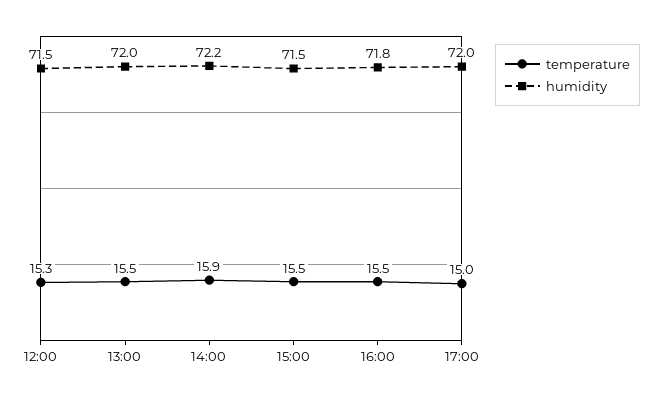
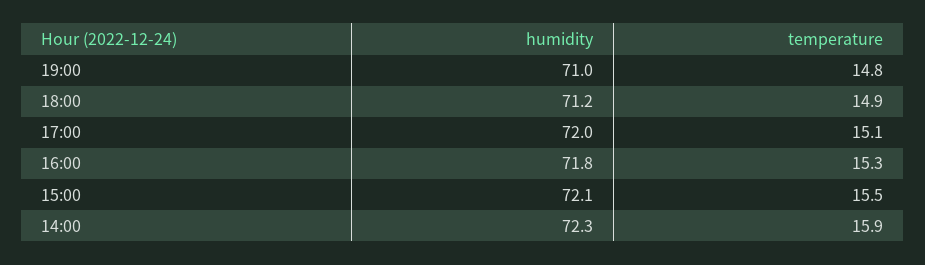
temperature, 12:00: 15.3 -> none
humidity, 12:00: 71.5 -> none
temperature, 13:00: 15.5 -> none
humidity, 13:00: 72 -> none
humidity, 14:00: 72.2 -> 72.3
humidity, 15:00: 71.5 -> 72.1
temperature, 16:00: 15.5 -> 15.3
temperature, 17:00: 15 -> 15.1
humidity, 19:00: none -> 71
temperature, 19:00: none -> 14.8
humidity, 18:00: none -> 71.2
temperature, 18:00: none -> 14.9

